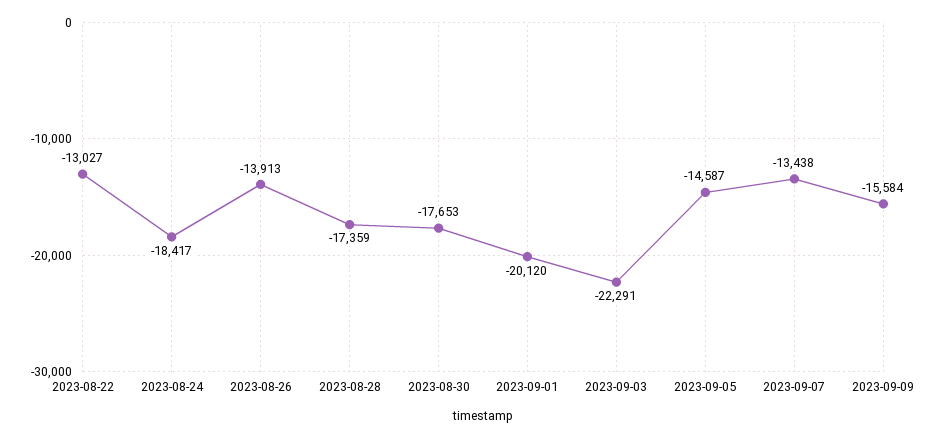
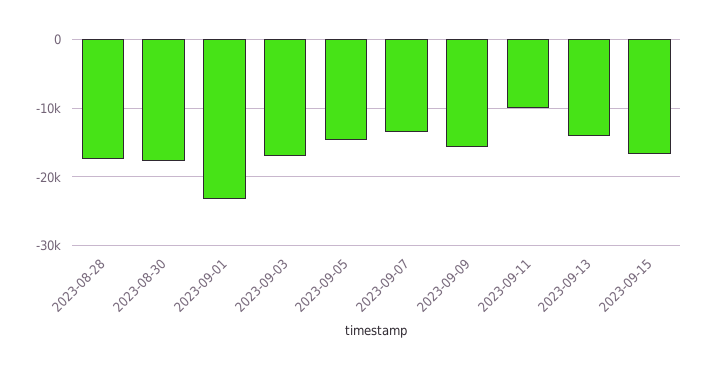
2023-08-22: -13027 -> none
2023-08-24: -18417 -> none
2023-08-26: -13913 -> none
2023-09-01: -20120 -> -23000
2023-09-03: -22291 -> -17000
2023-09-11: none -> -10000
2023-09-13: none -> -14000
2023-09-15: none -> -17000

